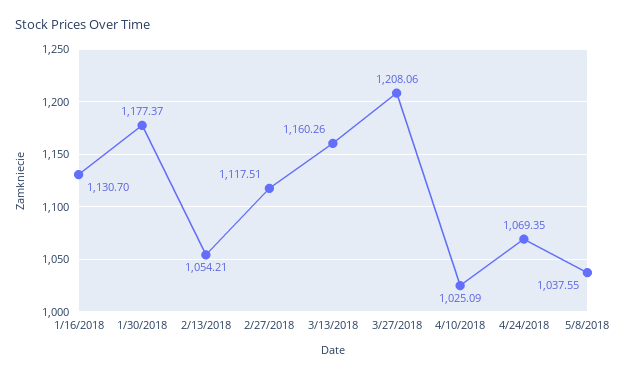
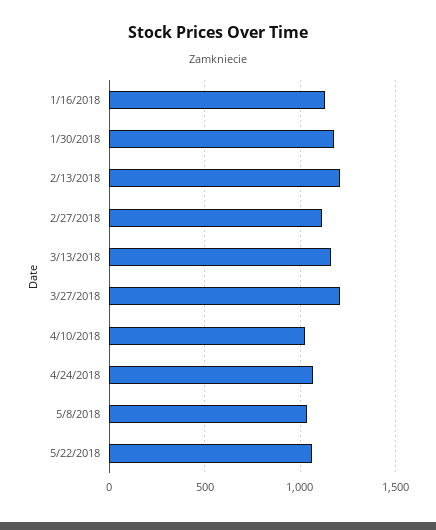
2/13/2018: 1054.21 -> 1200
5/22/2018: none -> 1050

